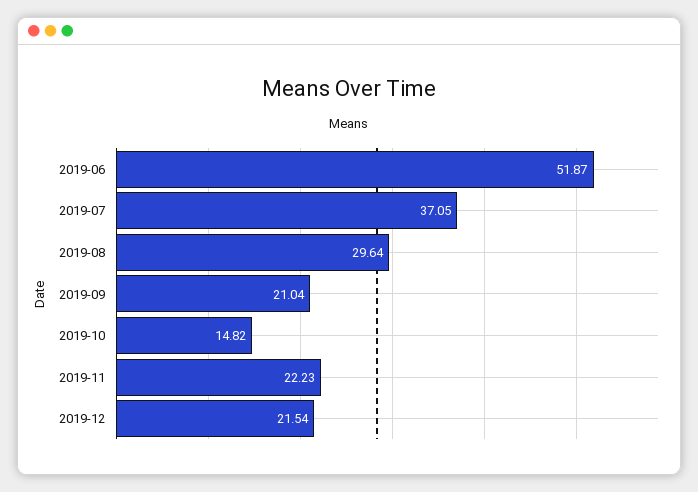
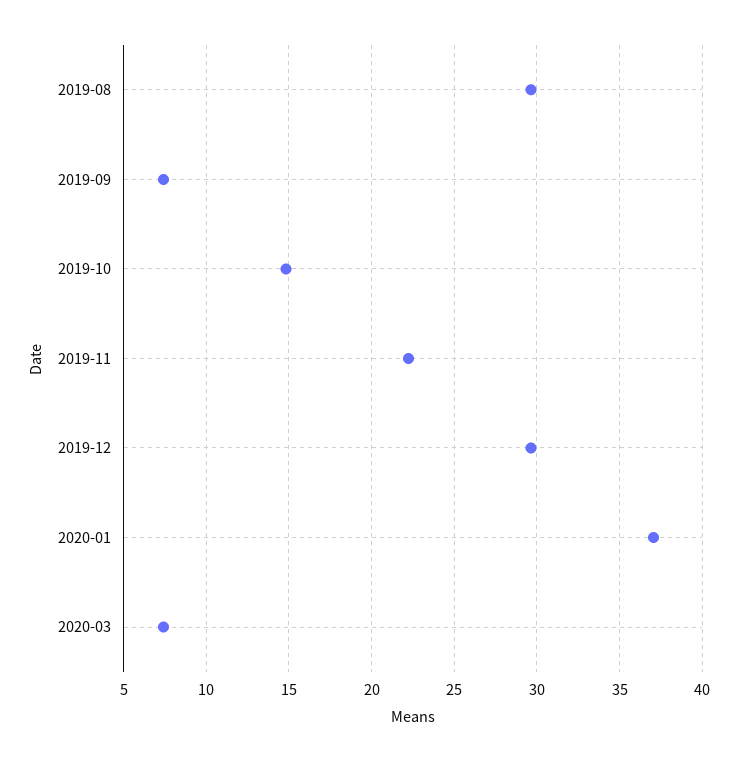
2019-06: 51.87 -> none
2019-07: 37.05 -> none
2019-09: 21.04 -> 7.5
2019-12: 21.54 -> 29.5
2020-01: none -> 37
2020-03: none -> 7.5

